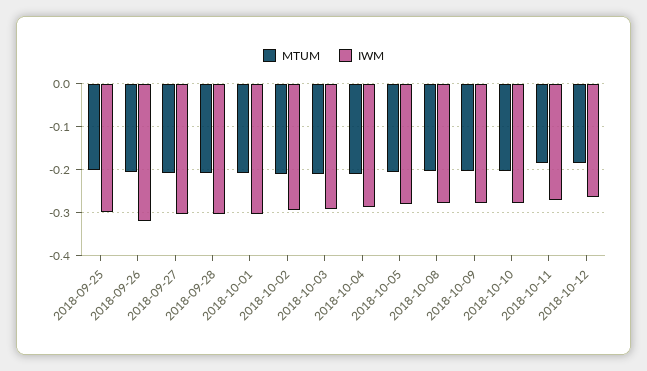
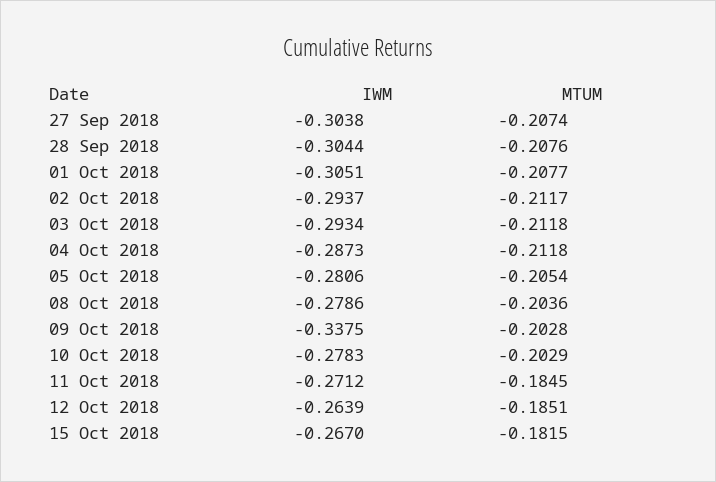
MTUM, 2018-09-25: -0.2 -> none
IWM, 2018-09-25: -0.3 -> none
MTUM, 2018-09-26: -0.2 -> none
IWM, 2018-09-26: -0.32 -> none
IWM, 2018-10-09: -0.28 -> -0.3375
IWM, 15 Oct 2018: none -> -0.267
MTUM, 15 Oct 2018: none -> -0.1815

